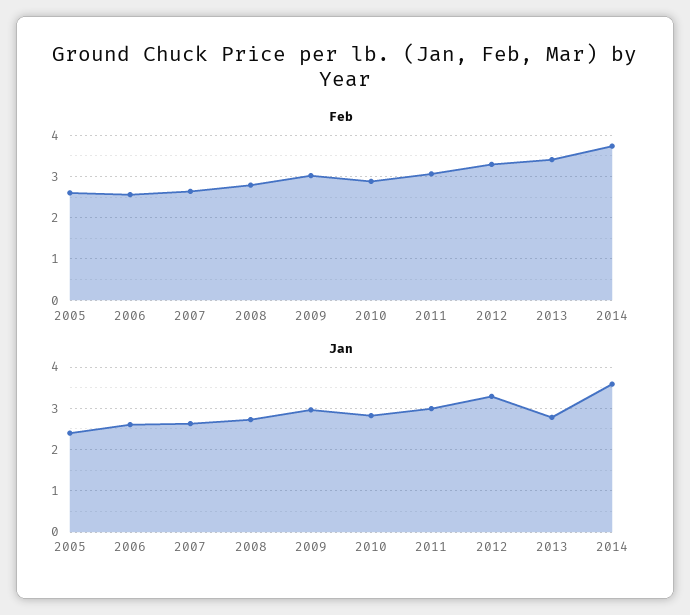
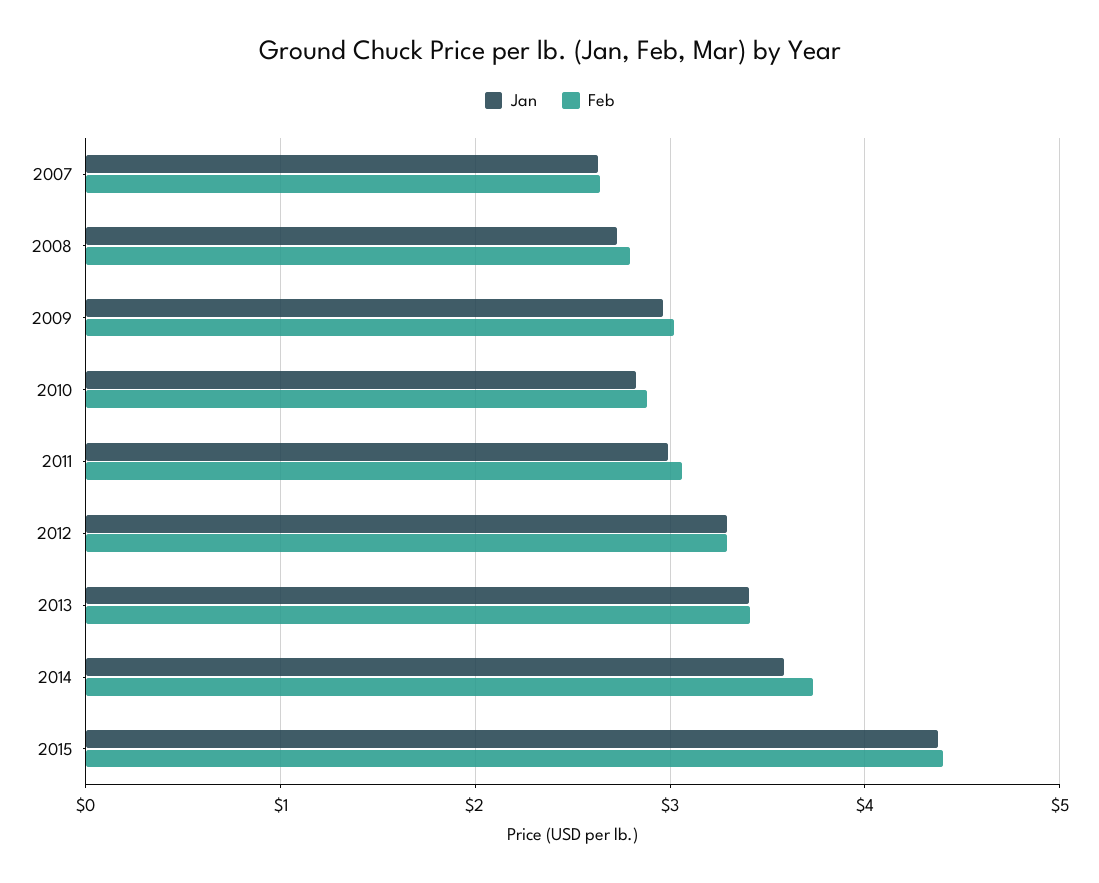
Feb, 2005: 2.6 -> none
Feb, 2006: 2.6 -> none
Jan, 2005: 2.4 -> none
Jan, 2006: 2.6 -> none
Jan, 2013: 2.8 -> 3.4
Jan, 2015: none -> 4.4
Feb, 2015: none -> 4.4

